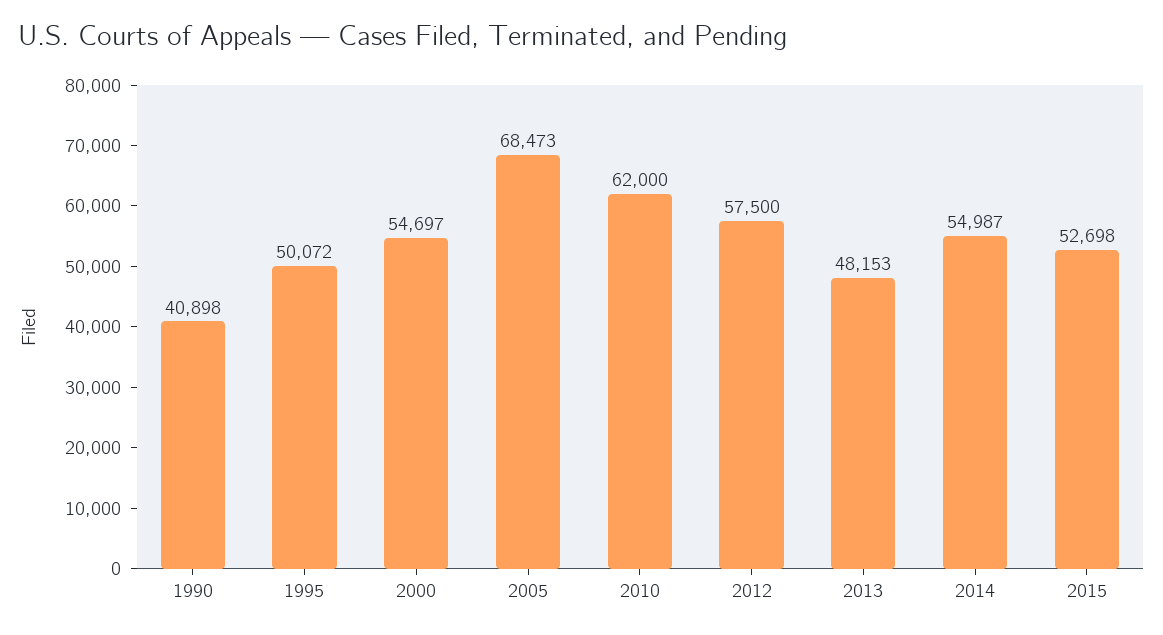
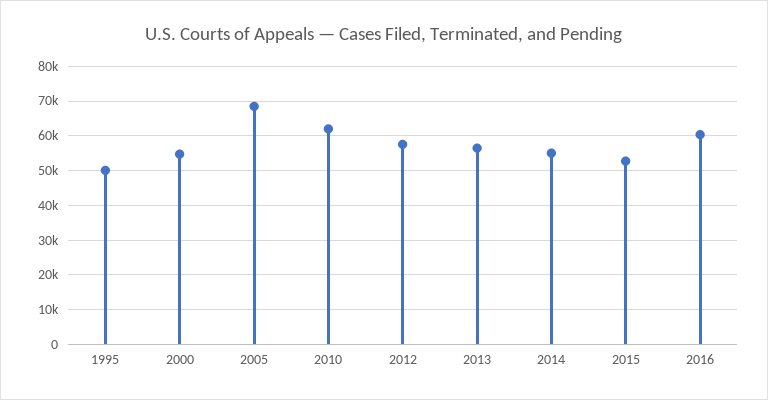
1990: 40898 -> none
2013: 48153 -> 56000
2016: none -> 60000

